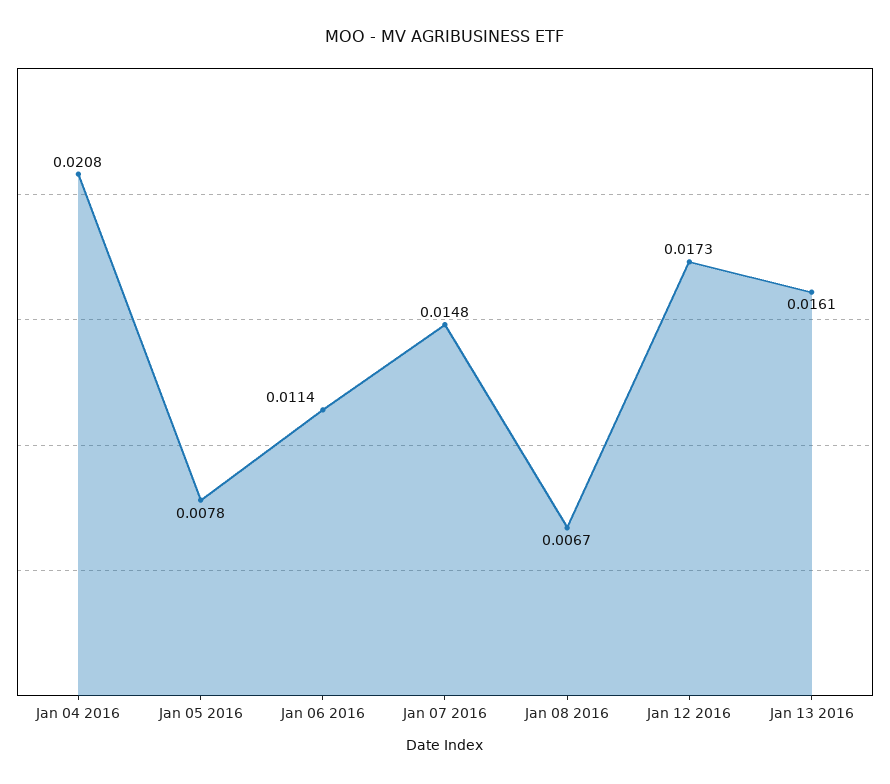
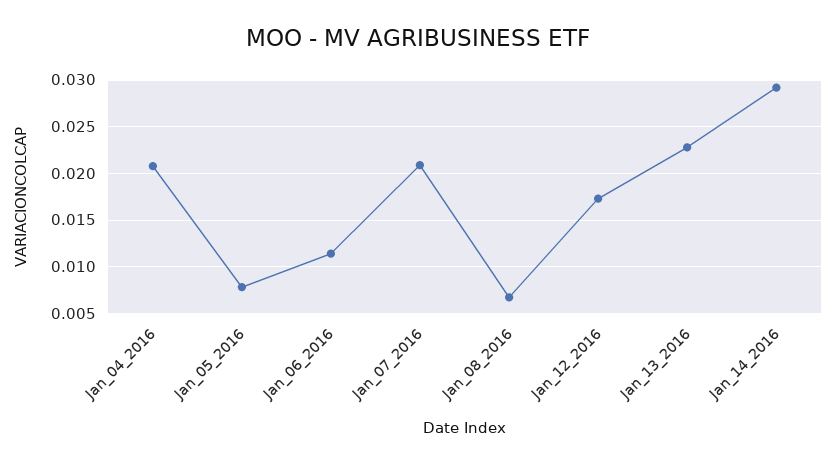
Jan 07 2016: 0.0148 -> 0.021
Jan 13 2016: 0.0161 -> 0.023
Jan_14_2016: none -> 0.029

